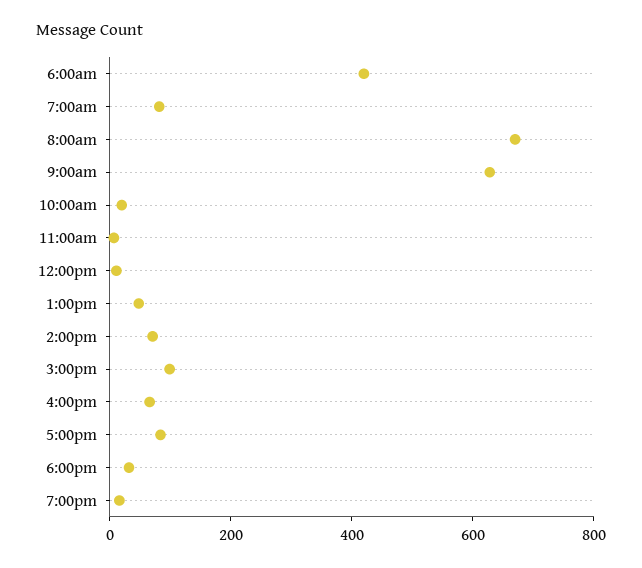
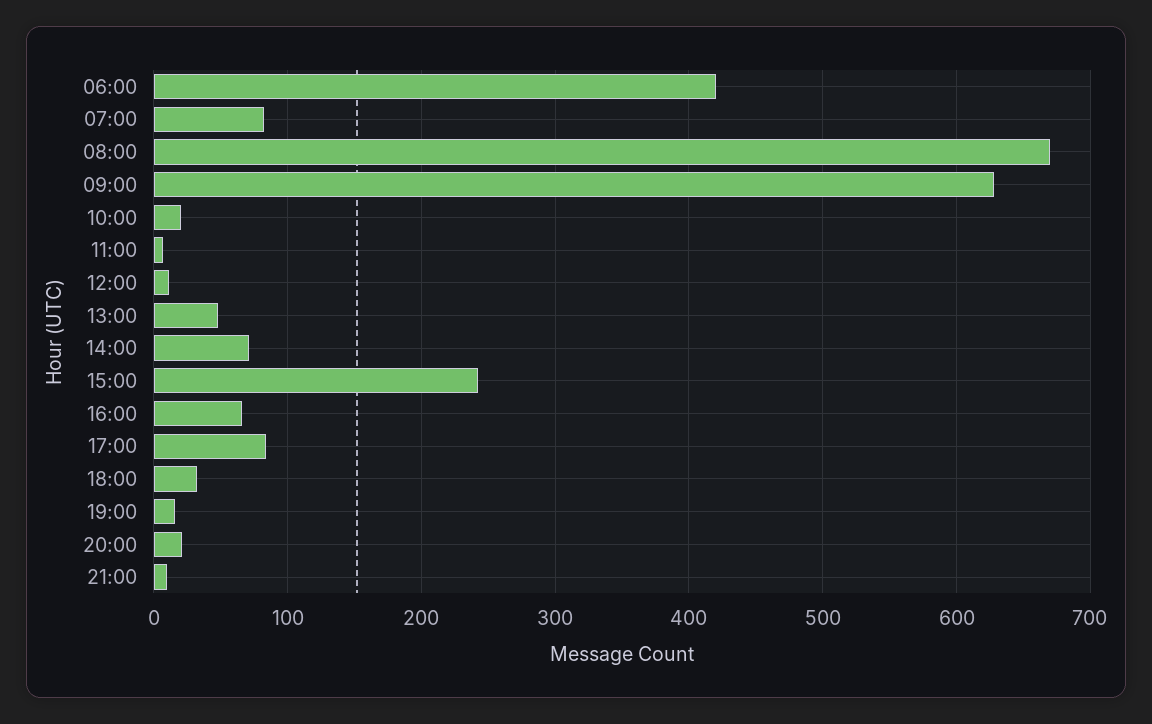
3:00pm: 100 -> 240
20:00: none -> 20
21:00: none -> 10

